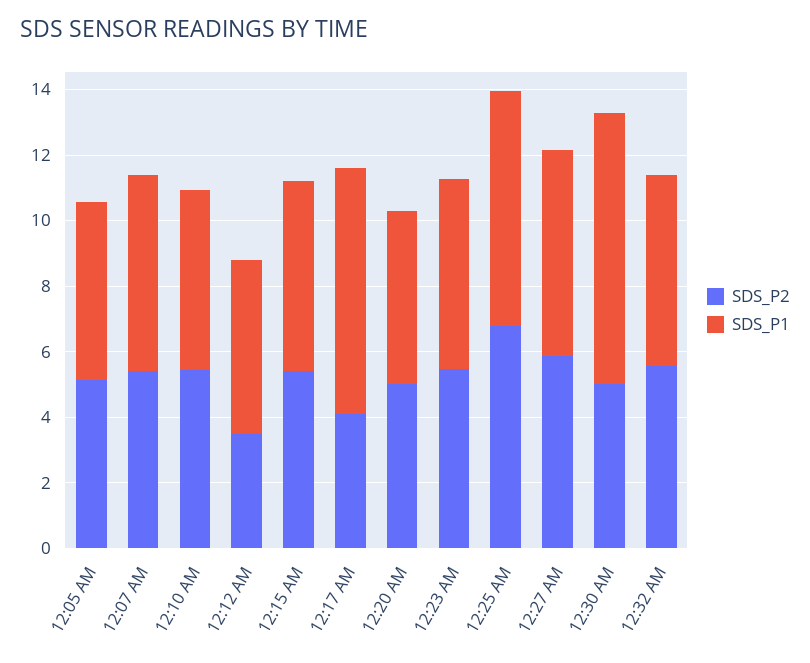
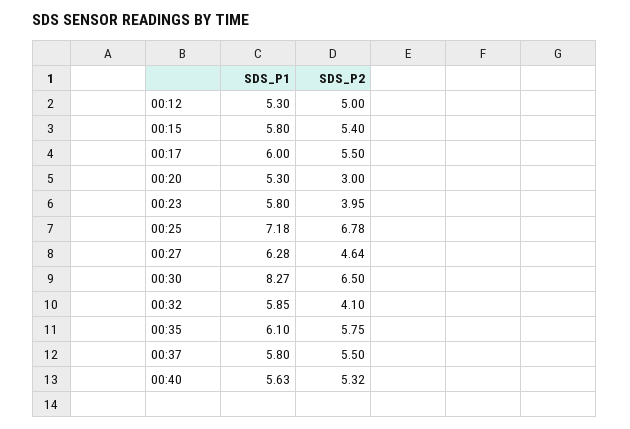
SDS_P2, 12:05 AM: 5 -> none
SDS_P1, 12:05 AM: 5.5 -> none
SDS_P2, 12:07 AM: 5.5 -> none
SDS_P1, 12:07 AM: 6 -> none
SDS_P2, 12:10 AM: 5.5 -> none
SDS_P1, 12:10 AM: 5.5 -> none
SDS_P2, 12:12 AM: 3.5 -> 5
SDS_P2, 12:17 AM: 4 -> 5.5
SDS_P1, 12:17 AM: 7.5 -> 6
SDS_P2, 12:20 AM: 5 -> 3
SDS_P2, 12:23 AM: 5.5 -> 3.95
SDS_P2, 12:27 AM: 6 -> 4.64
SDS_P2, 12:30 AM: 5 -> 6.5
SDS_P2, 12:32 AM: 5.5 -> 4.1
SDS_P1, 00:35: none -> 6.1
SDS_P2, 00:35: none -> 5.75
SDS_P1, 00:37: none -> 5.8
SDS_P2, 00:37: none -> 5.5
SDS_P1, 00:40: none -> 5.63
SDS_P2, 00:40: none -> 5.32

